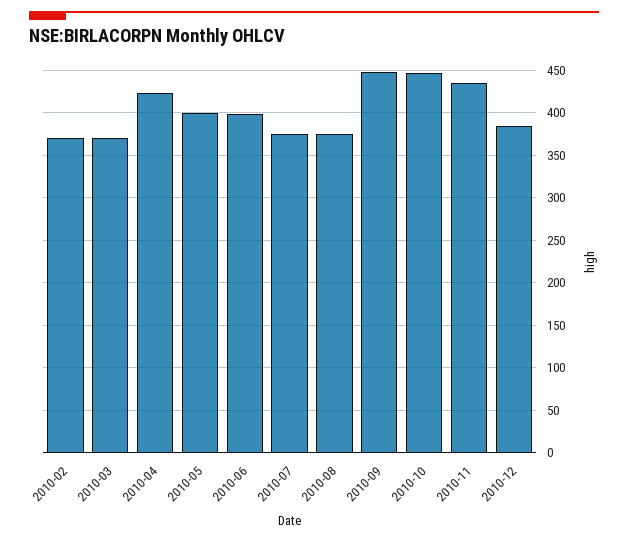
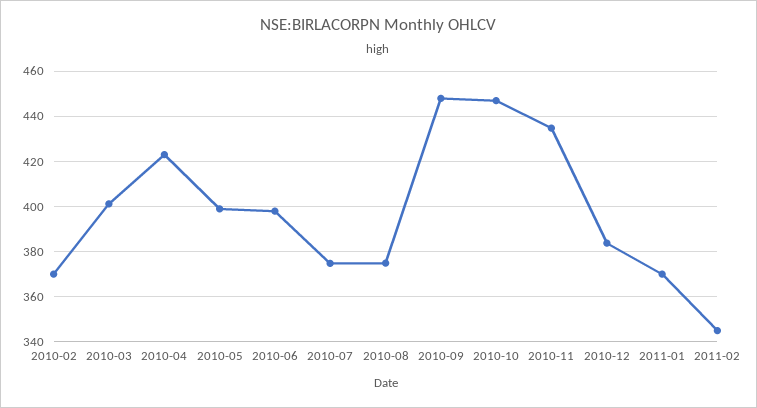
2010-03: 370 -> 400
2011-01: none -> 370
2011-02: none -> 345

